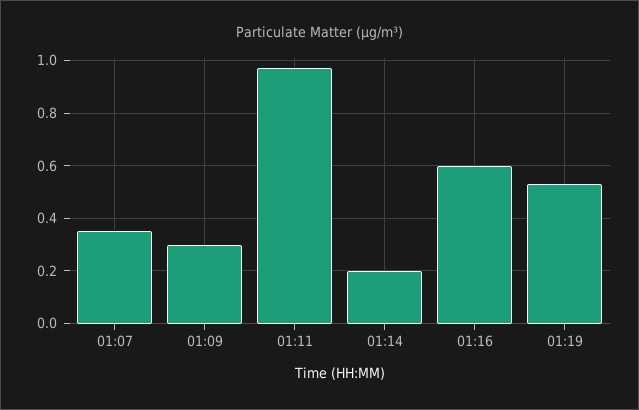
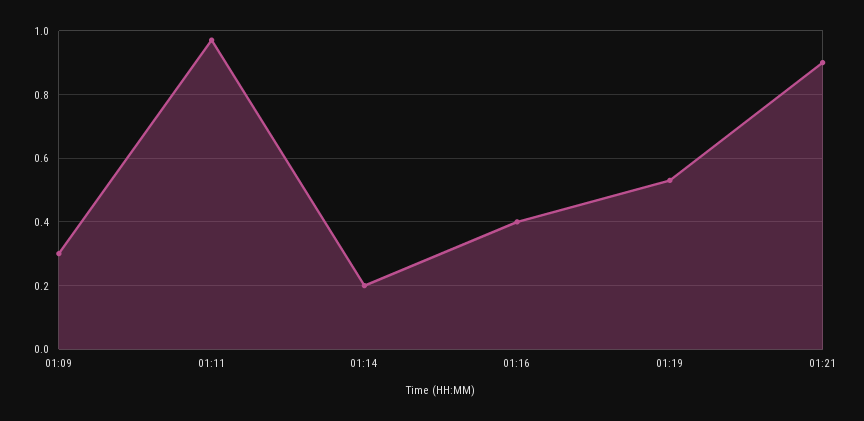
01:07: 0.35 -> none
01:16: 0.6 -> 0.4
01:21: none -> 0.9

